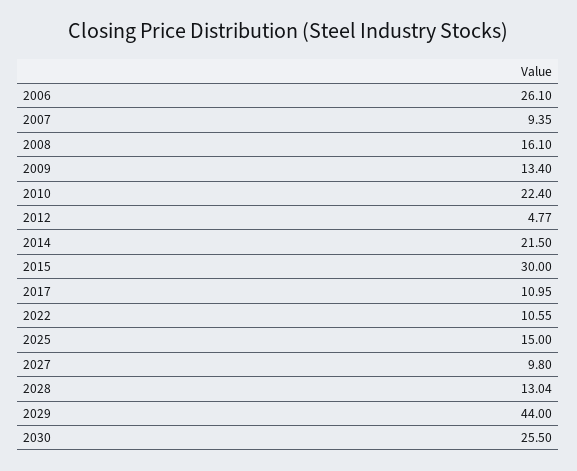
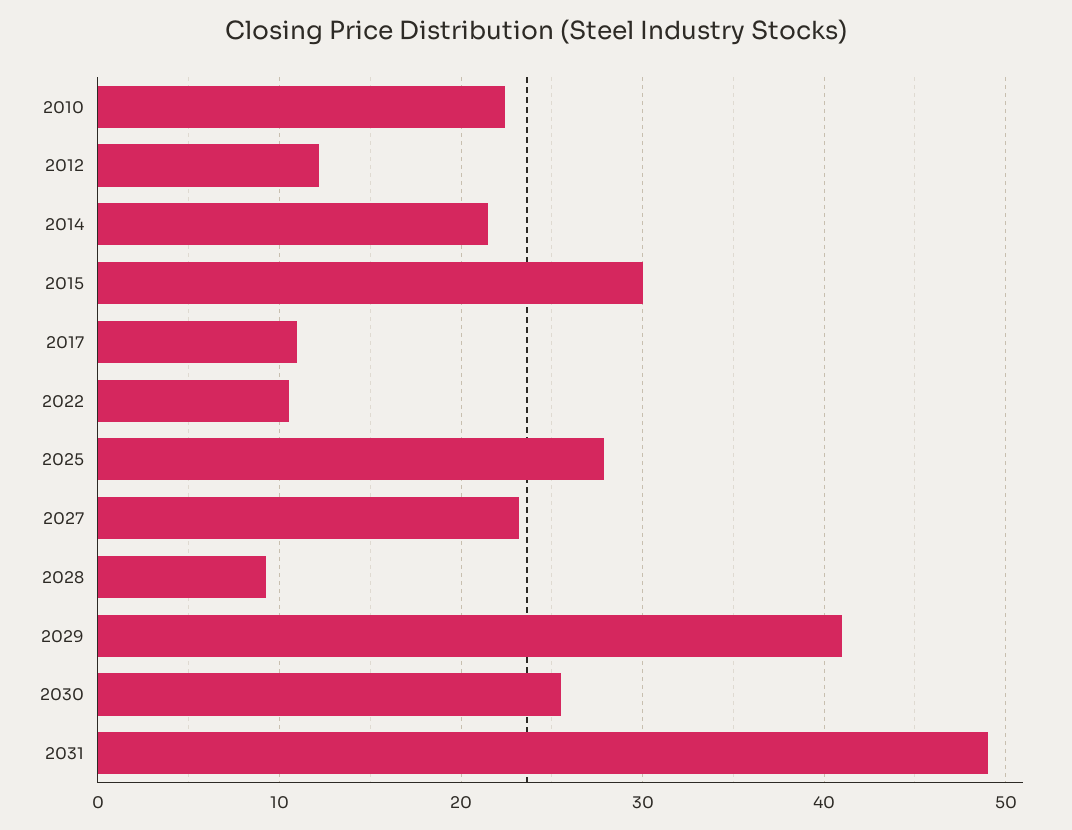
2006: 26.1 -> none
2007: 9.35 -> none
2008: 16.1 -> none
2009: 13.4 -> none
2012: 4.77 -> 12
2025: 15 -> 28
2027: 9.8 -> 23
2028: 13.04 -> 9
2029: 44 -> 41
2031: none -> 49

